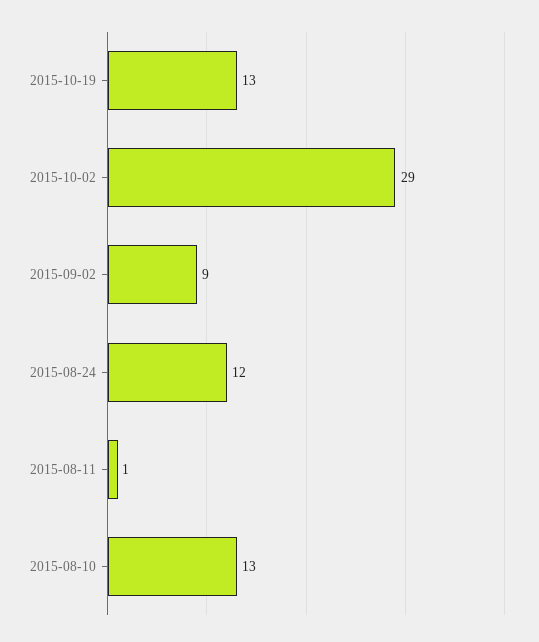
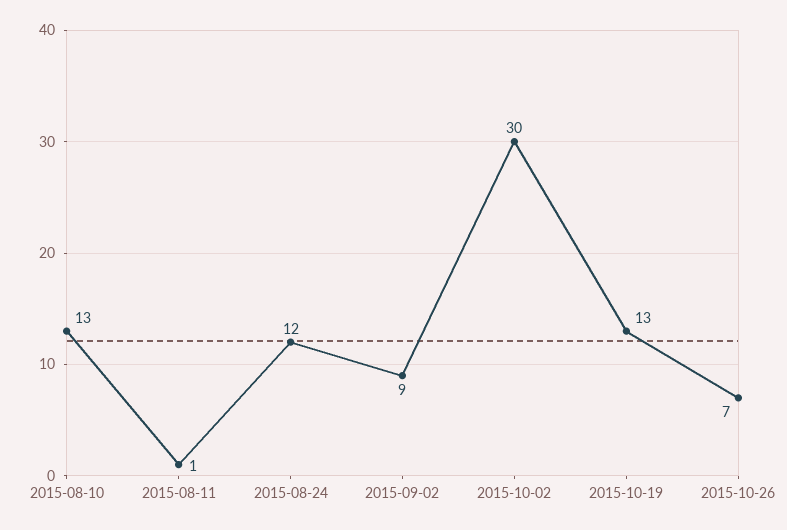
2015-10-02: 29 -> 30
2015-10-26: none -> 7

